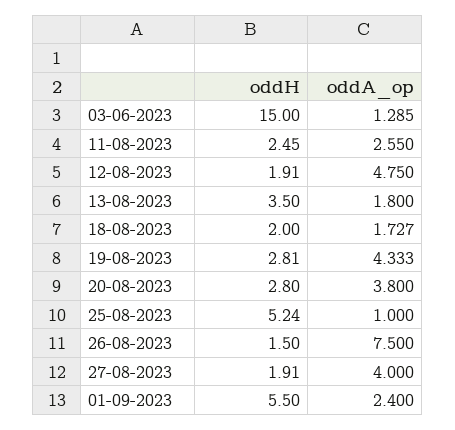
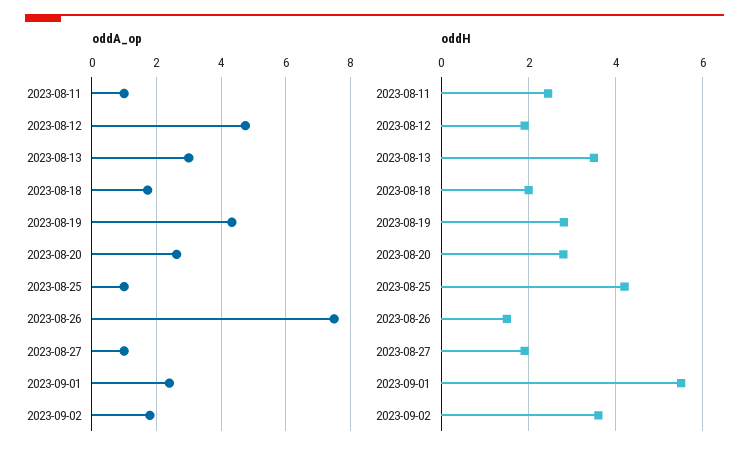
oddH, 03-06-2023: 15 -> none
oddA_op, 03-06-2023: 1.285 -> none
oddA_op, 11-08-2023: 2.55 -> 1
oddA_op, 13-08-2023: 1.8 -> 3
oddA_op, 20-08-2023: 3.8 -> 2.6
oddH, 25-08-2023: 5.24 -> 4.2
oddA_op, 27-08-2023: 4 -> 1
oddA_op, 2023-09-02: none -> 1.8
oddH, 2023-09-02: none -> 3.6

